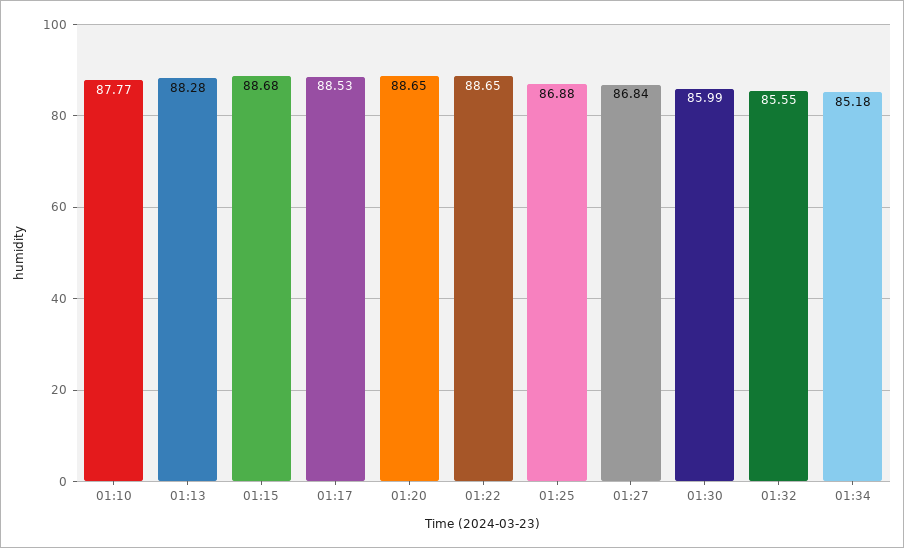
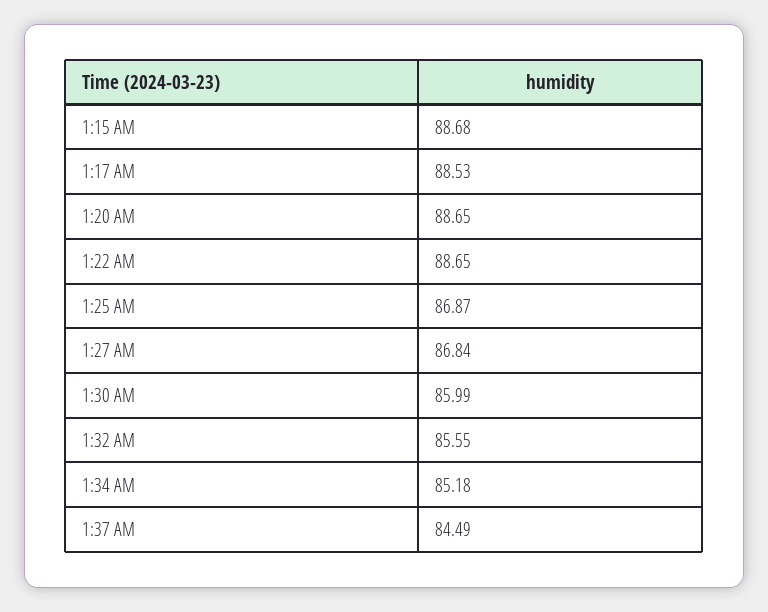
01:10: 87.77 -> none
01:13: 88.28 -> none
01:25: 86.88 -> 86.87
1:37 AM: none -> 84.49

